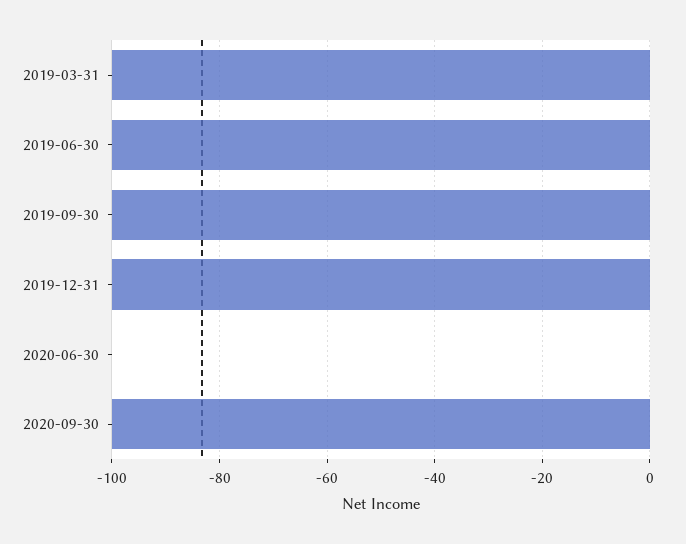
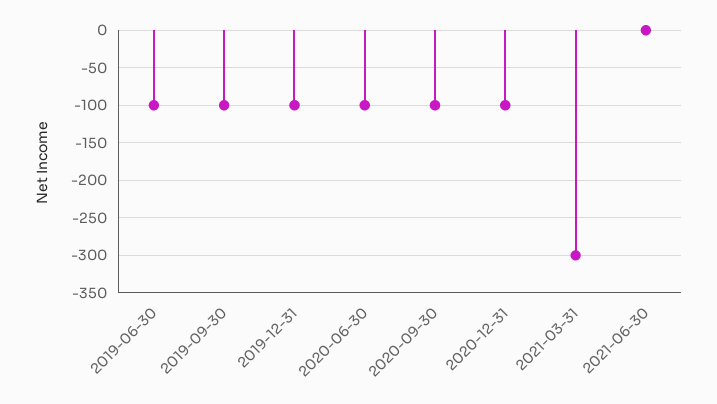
2019-03-31: -100 -> none
2020-06-30: 0 -> -100
2020-12-31: none -> -100
2021-03-31: none -> -300
2021-06-30: none -> 0

